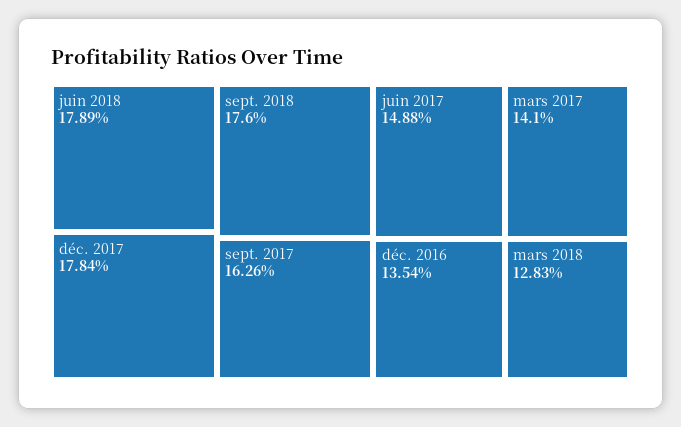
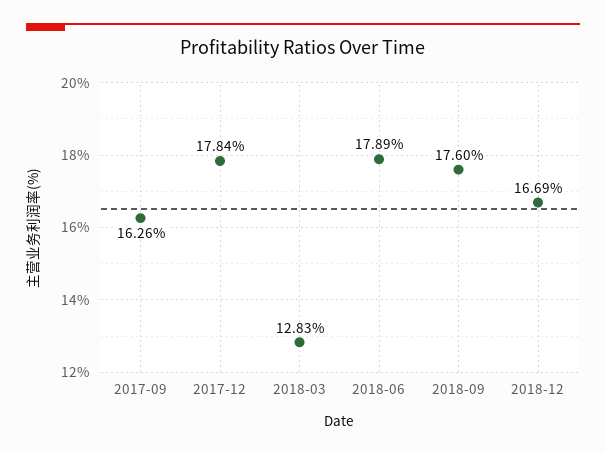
juin 2017: 14.88 -> none
mars 2017: 14.1 -> none
déc. 2016: 13.54 -> none
2018-12: none -> 16.69

